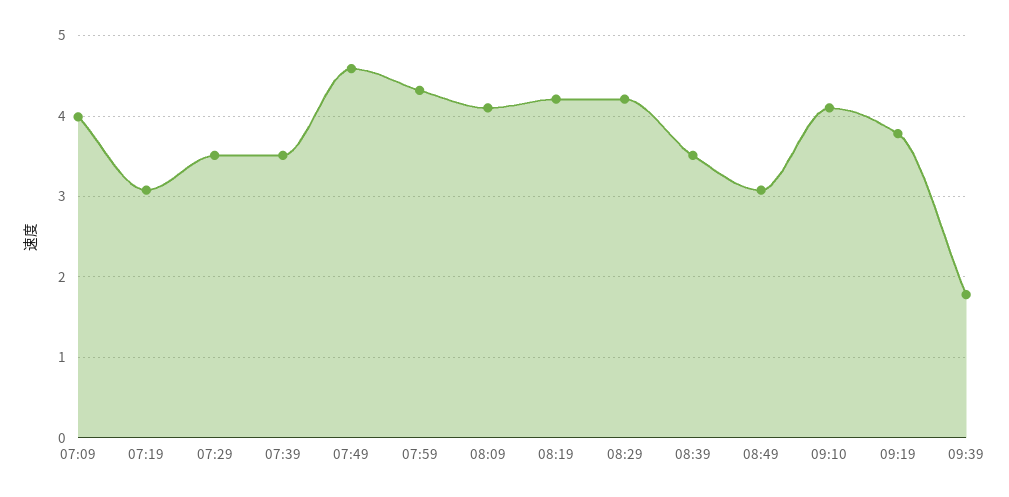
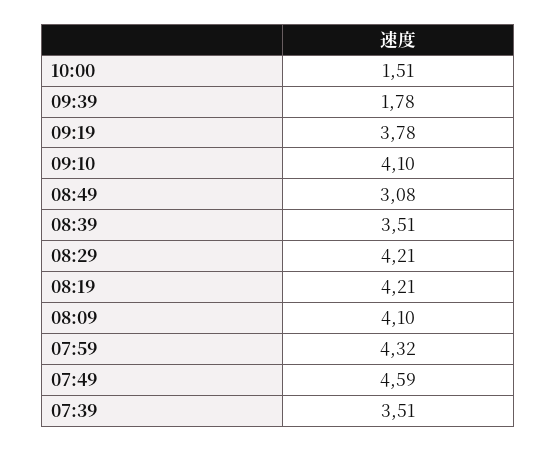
07:09: 4 -> none
07:19: 3.1 -> none
07:29: 3.5 -> none
10:00: none -> 1.51

